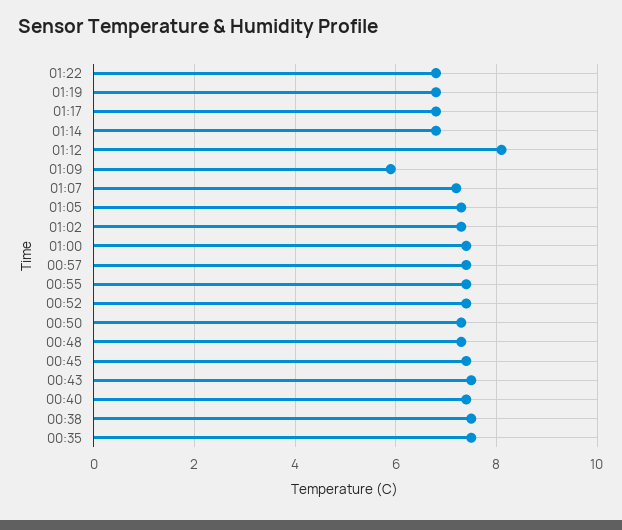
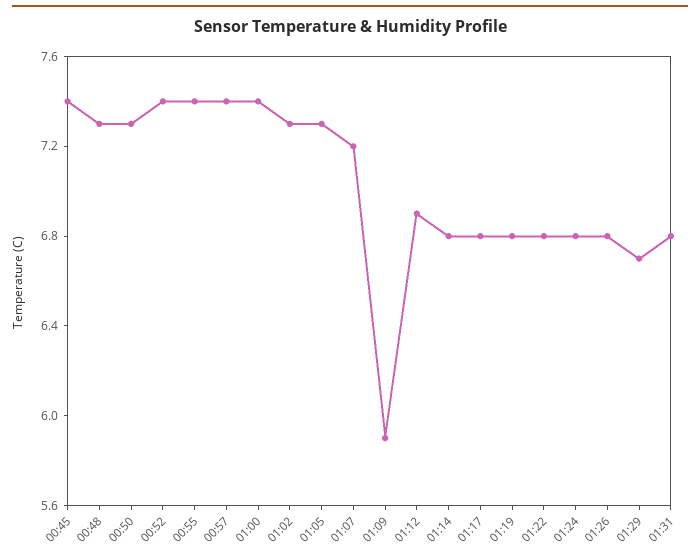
01:12: 8 -> 6.9
00:43: 7.5 -> none
00:40: 7.5 -> none
00:38: 7.5 -> none
00:35: 7.5 -> none
01:24: none -> 6.8
01:26: none -> 6.8
01:29: none -> 6.7
01:31: none -> 6.8

